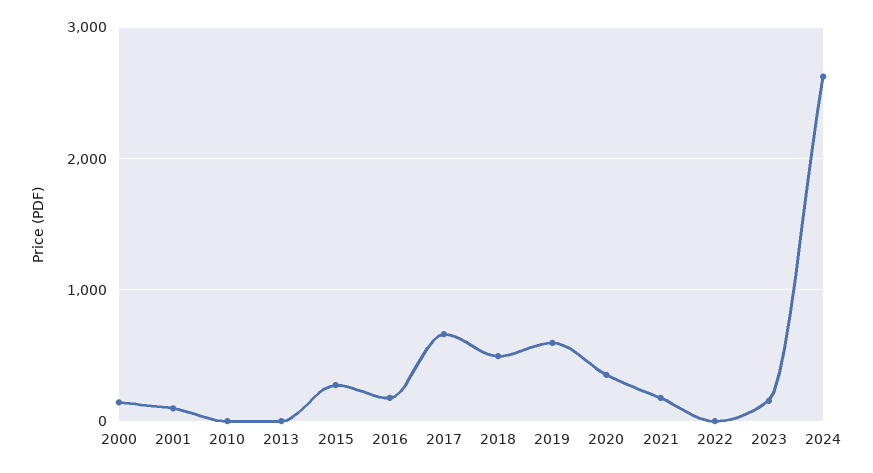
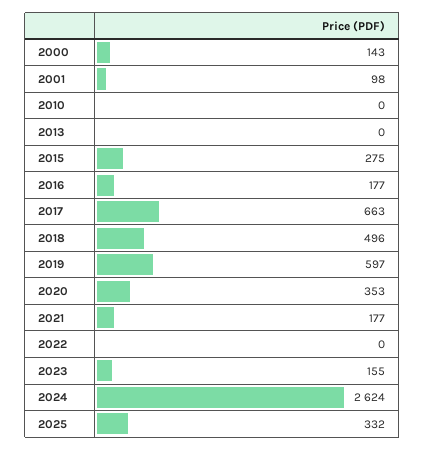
2025: none -> 332

